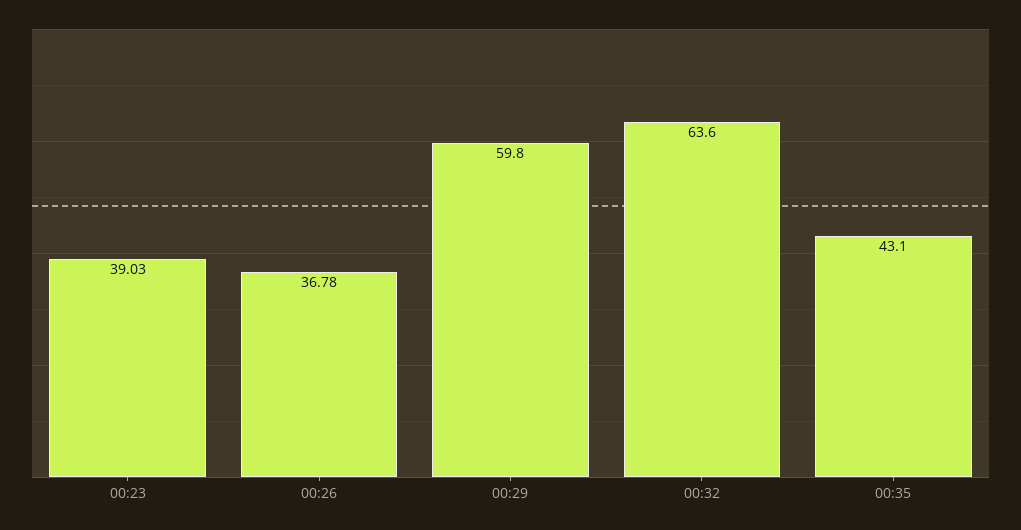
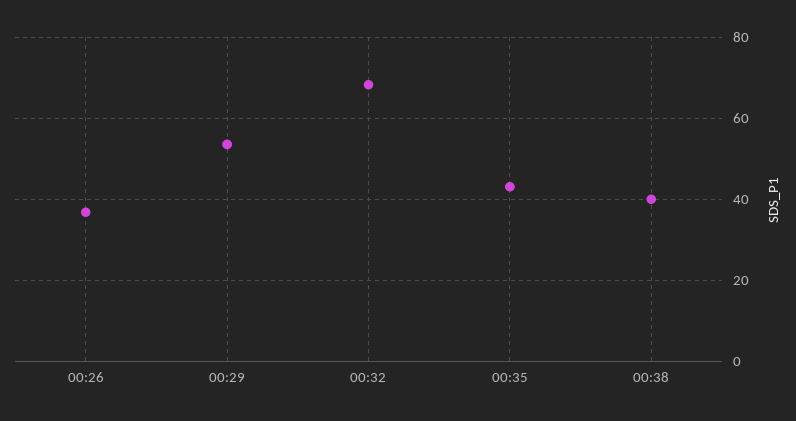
00:23: 39.03 -> none
00:29: 59.8 -> 54
00:32: 63.6 -> 68
00:38: none -> 40

